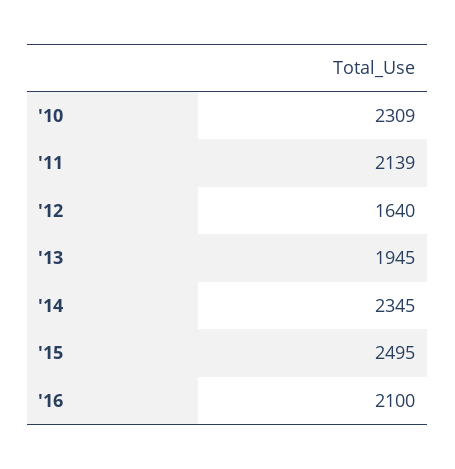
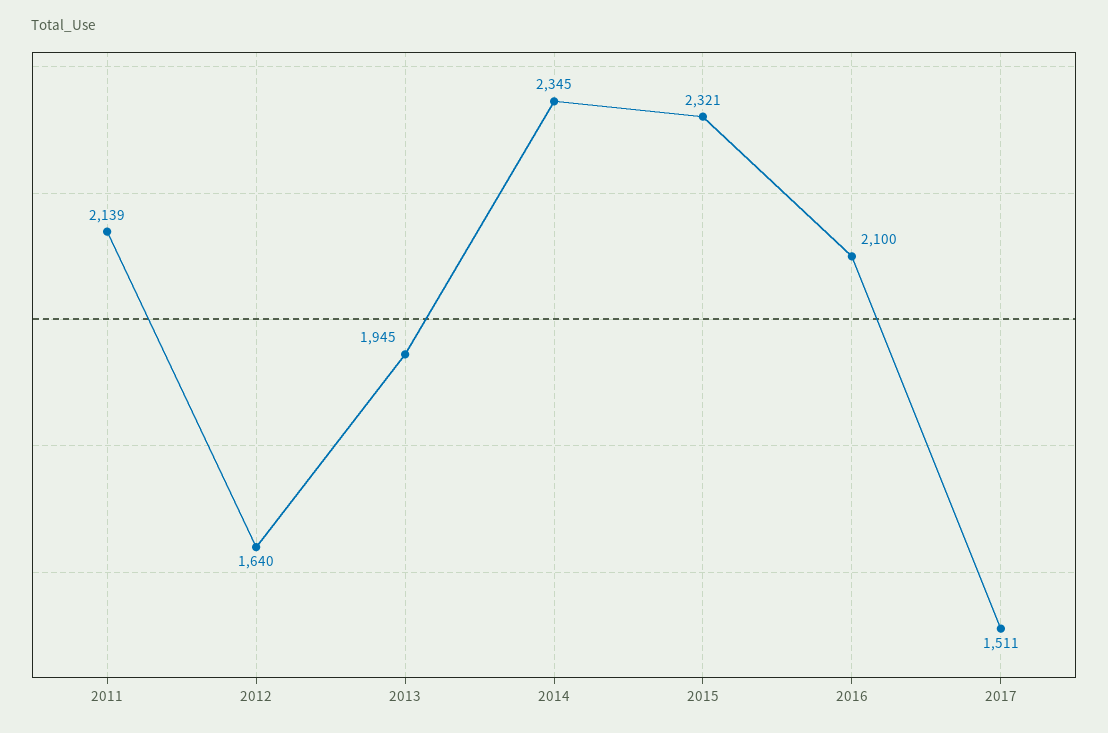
'10: 2309 -> none
'15: 2495 -> 2321
2017: none -> 1511

